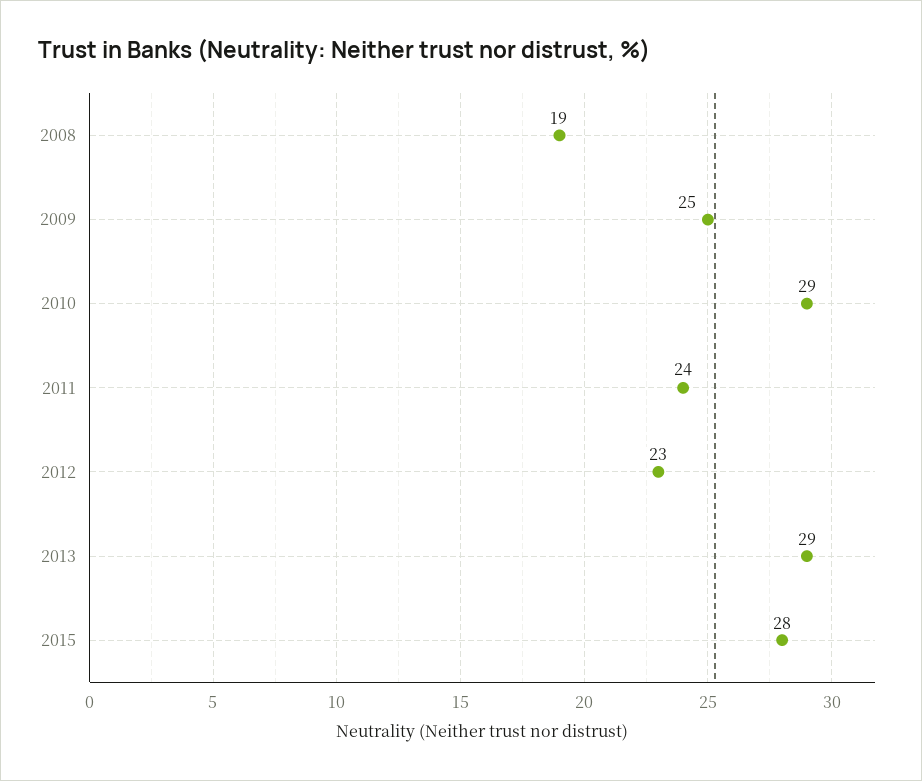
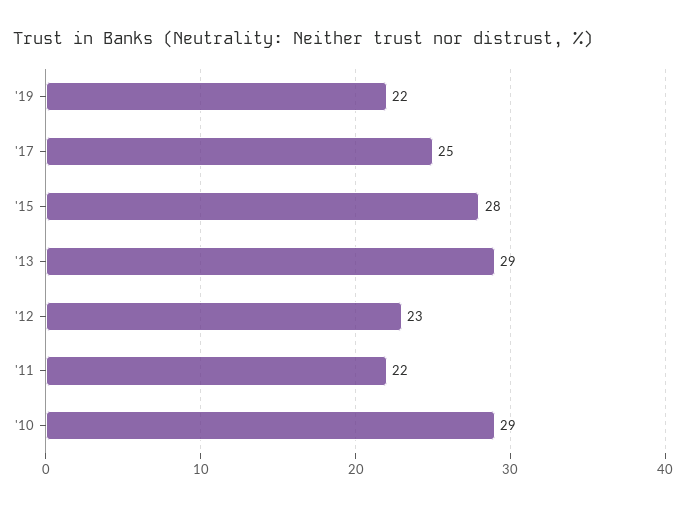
2008: 19 -> none
2009: 25 -> none
2011: 24 -> 22
'19: none -> 22
'17: none -> 25

